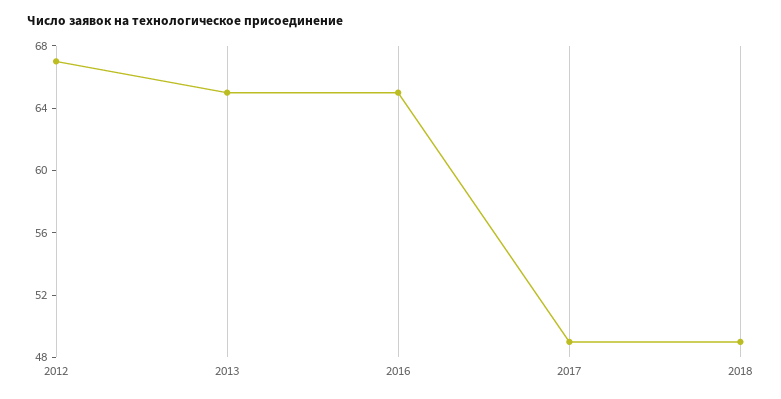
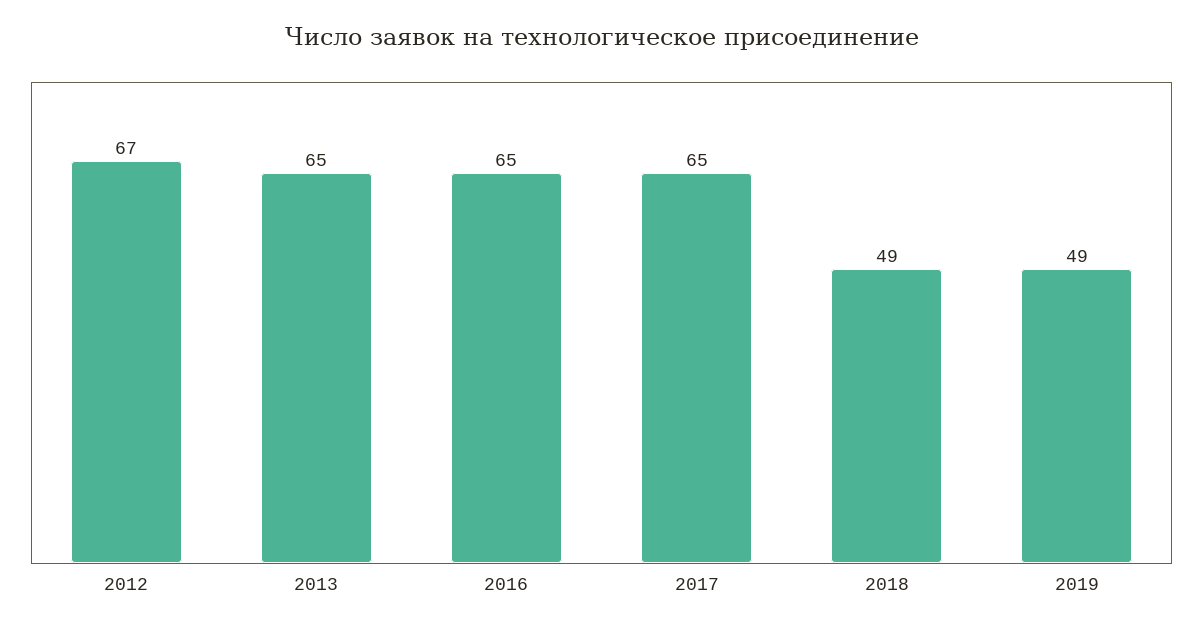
2017: 49 -> 65
2019: none -> 49

